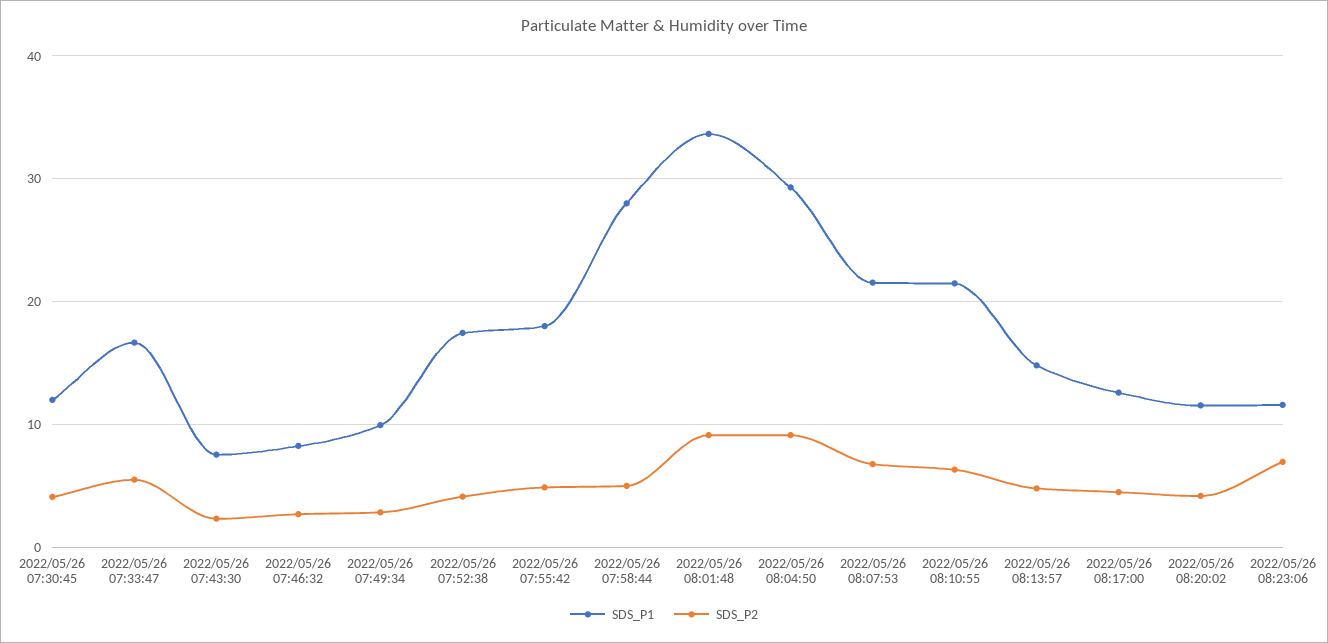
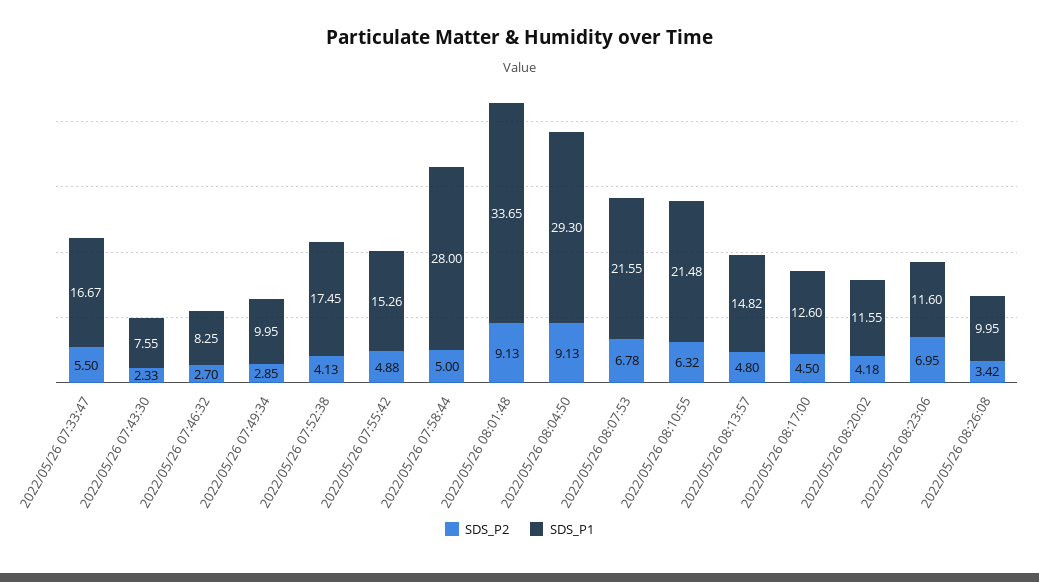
SDS_P1, 2022/05/26 07:30:45: 12 -> none
SDS_P2, 2022/05/26 07:30:45: 4 -> none
SDS_P1, 2022/05/26 07:55:42: 18 -> 15.26
SDS_P2, 2022/05/26 08:26:08: none -> 3.42
SDS_P1, 2022/05/26 08:26:08: none -> 9.95

